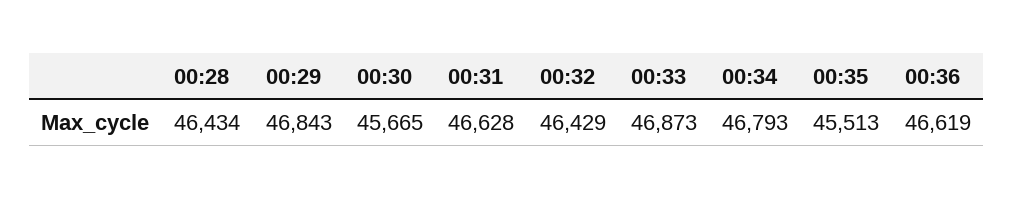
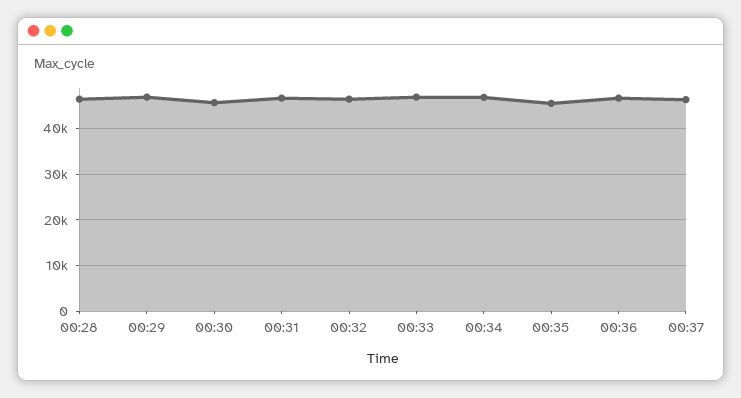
00:37: none -> 46000

